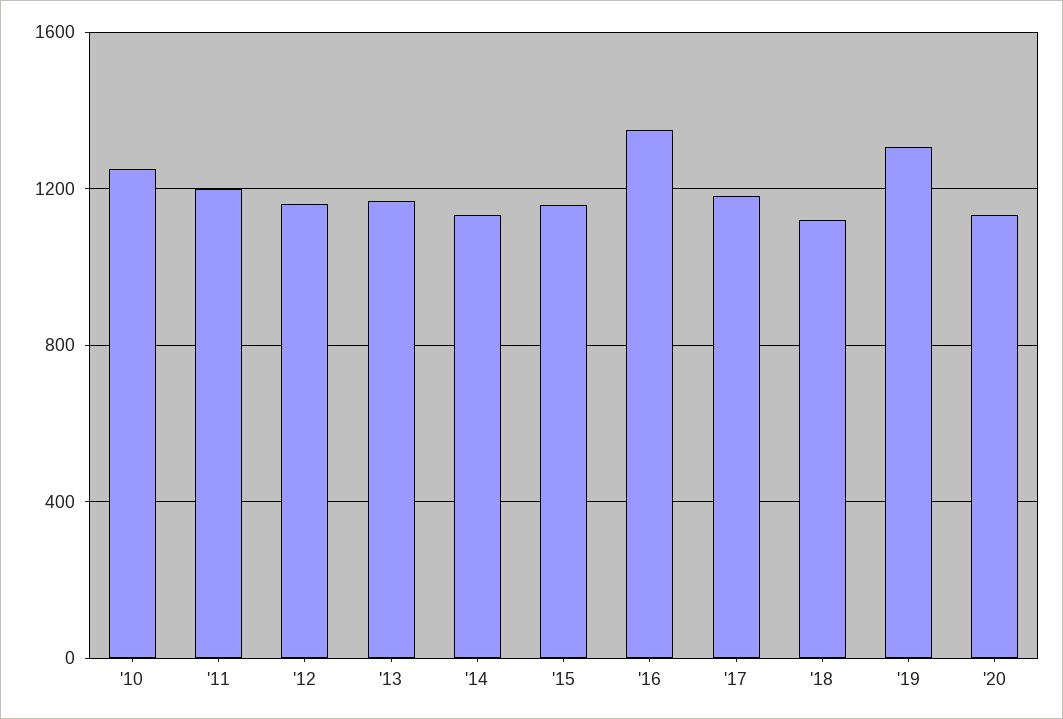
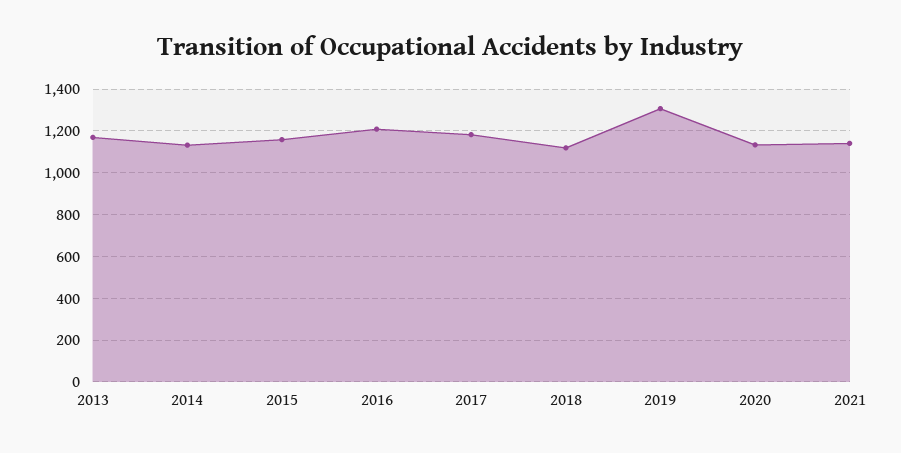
'10: 1250 -> none
'11: 1200 -> none
'12: 1150 -> none
'16: 1350 -> 1200
2021: none -> 1150

